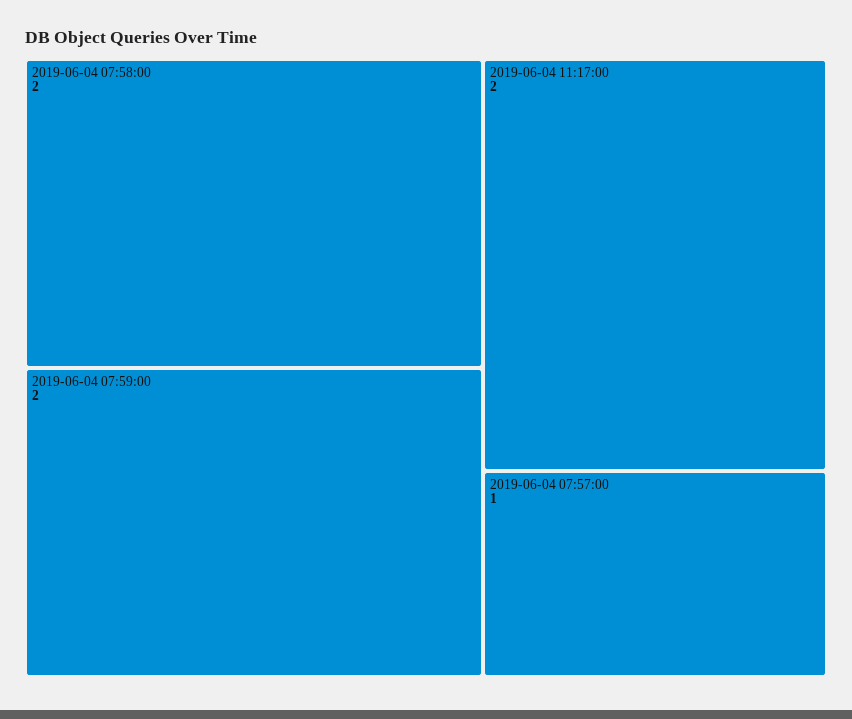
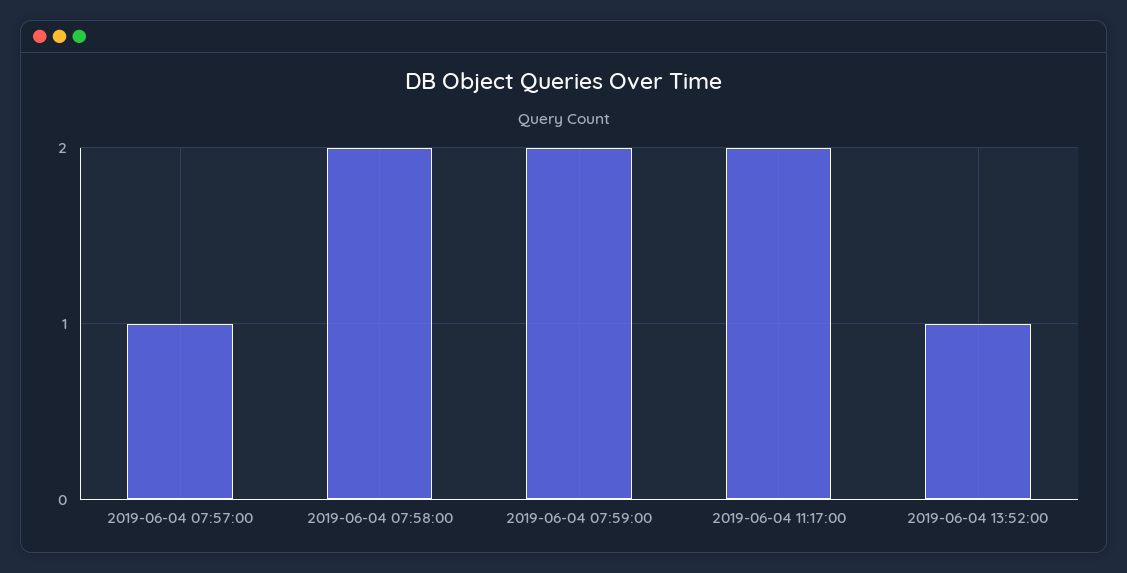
2019-06-04 13:52:00: none -> 1

